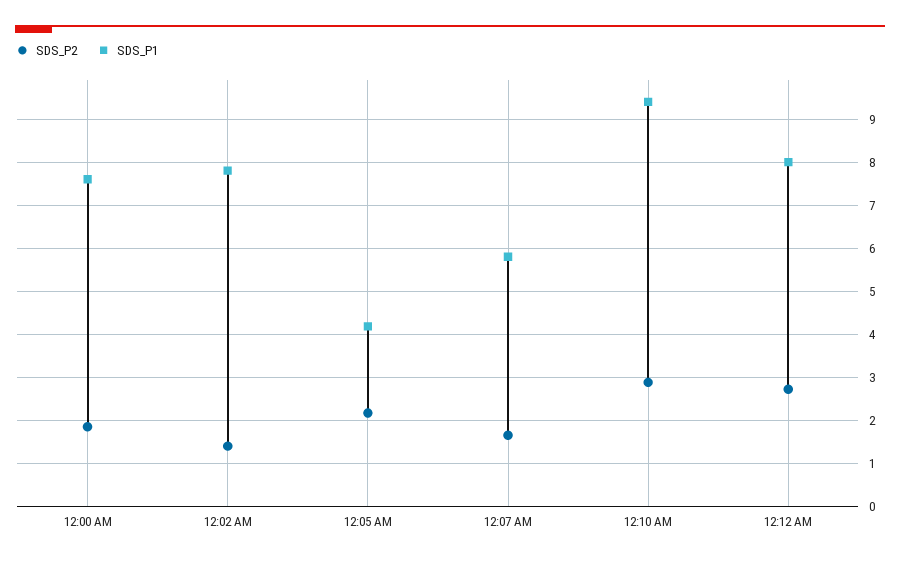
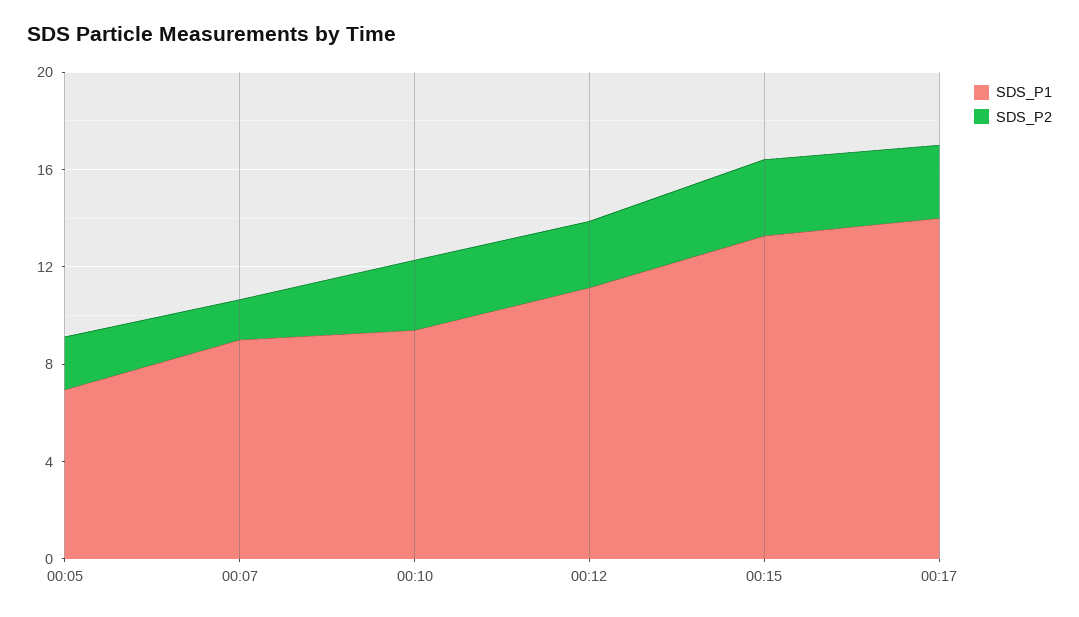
SDS_P2, 12:00 AM: 1.8 -> none
SDS_P1, 12:00 AM: 7.6 -> none
SDS_P2, 12:02 AM: 1.4 -> none
SDS_P1, 12:02 AM: 7.8 -> none
SDS_P1, 12:05 AM: 4.2 -> 7
SDS_P1, 12:07 AM: 5.8 -> 9
SDS_P1, 12:12 AM: 8 -> 11
SDS_P1, 00:15: none -> 13
SDS_P2, 00:15: none -> 3
SDS_P1, 00:17: none -> 14
SDS_P2, 00:17: none -> 3

